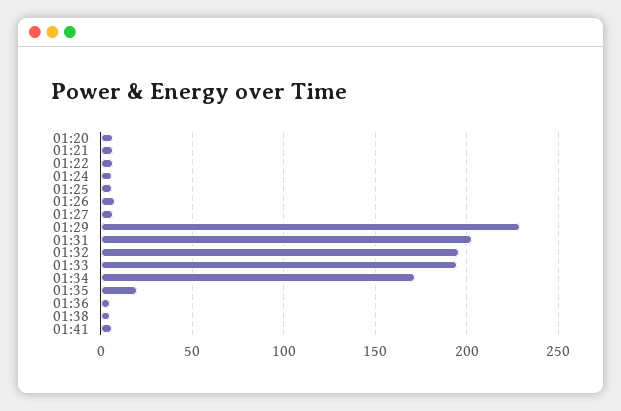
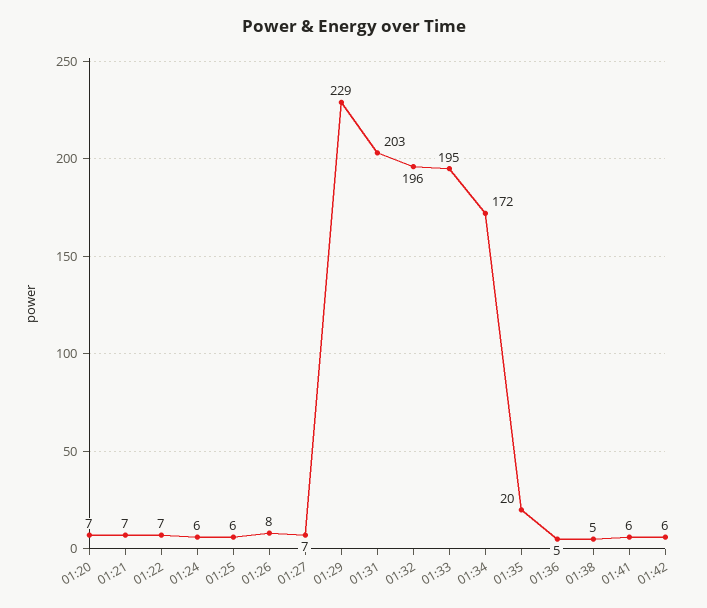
01:42: none -> 6

